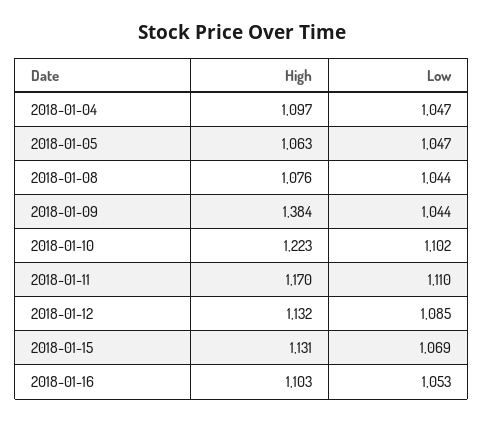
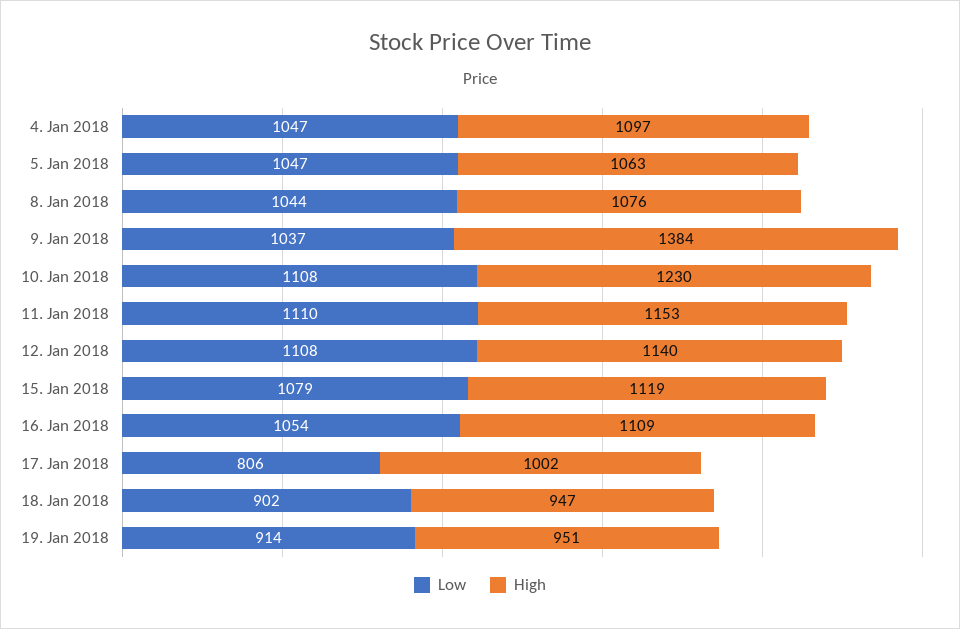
Low, 2018-01-09: 1044 -> 1037
High, 2018-01-10: 1223 -> 1230
Low, 2018-01-10: 1102 -> 1108
High, 2018-01-11: 1170 -> 1153
High, 2018-01-12: 1132 -> 1140
Low, 2018-01-12: 1085 -> 1108
High, 2018-01-15: 1131 -> 1119
Low, 2018-01-15: 1069 -> 1079
High, 2018-01-16: 1103 -> 1109
Low, 2018-01-16: 1053 -> 1054
Low, 17. Jan 2018: none -> 806
High, 17. Jan 2018: none -> 1002
Low, 18. Jan 2018: none -> 902
High, 18. Jan 2018: none -> 947
Low, 19. Jan 2018: none -> 914
High, 19. Jan 2018: none -> 951

